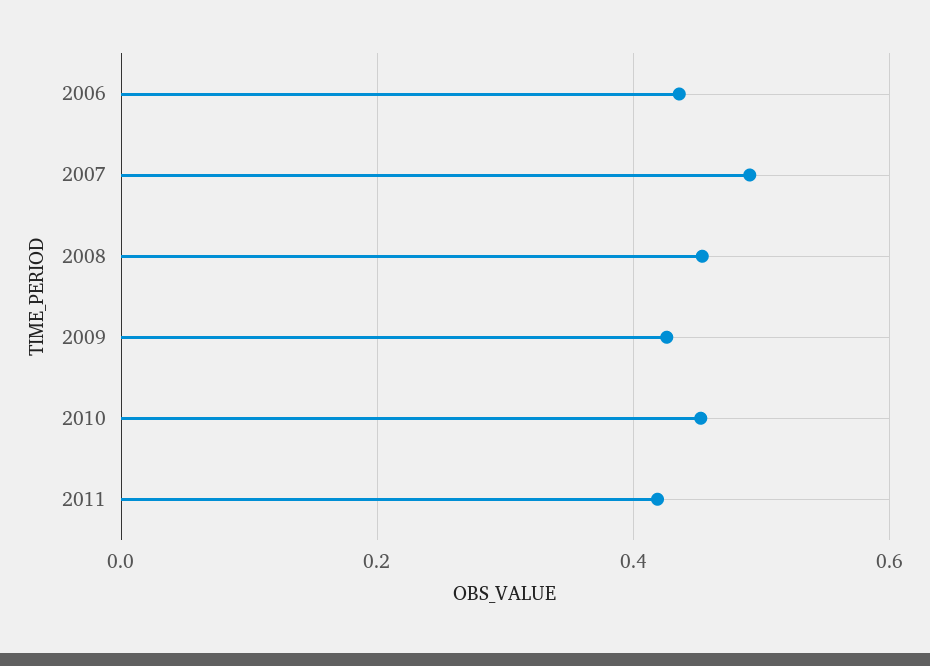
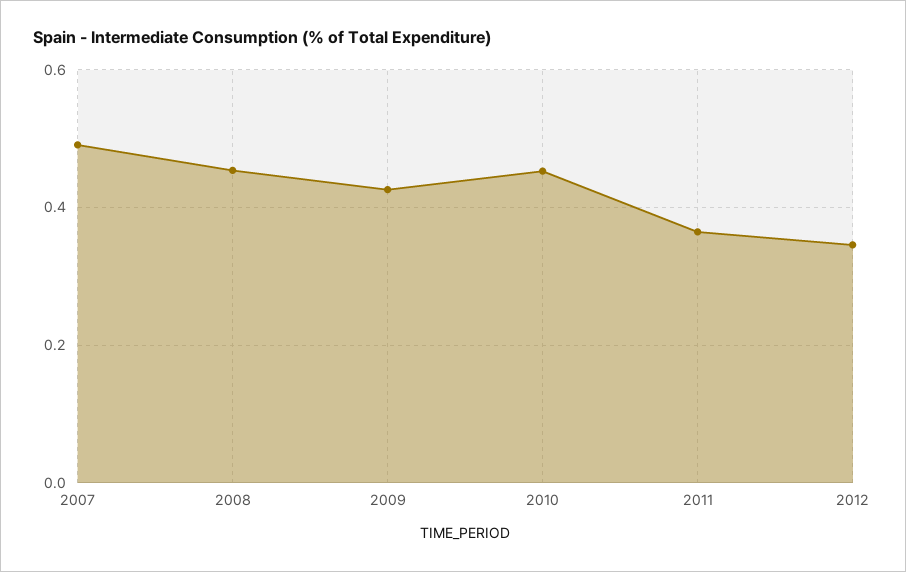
2006: 0.44 -> none
2011: 0.42 -> 0.36
2012: none -> 0.34

